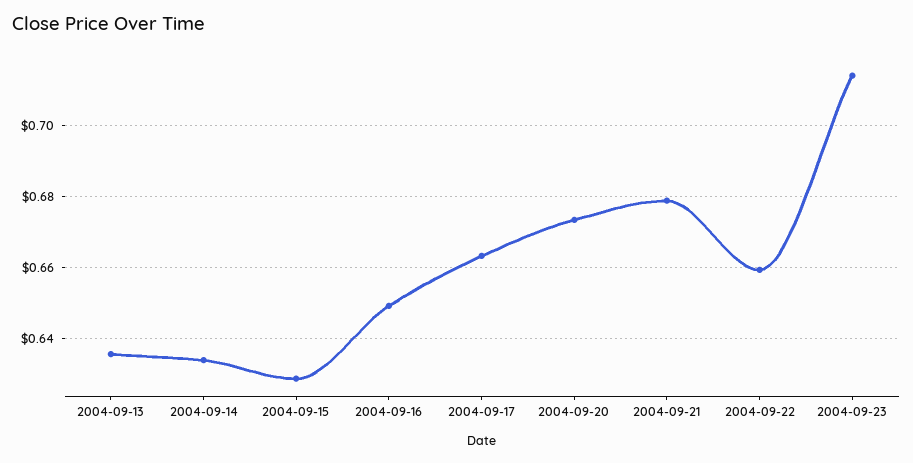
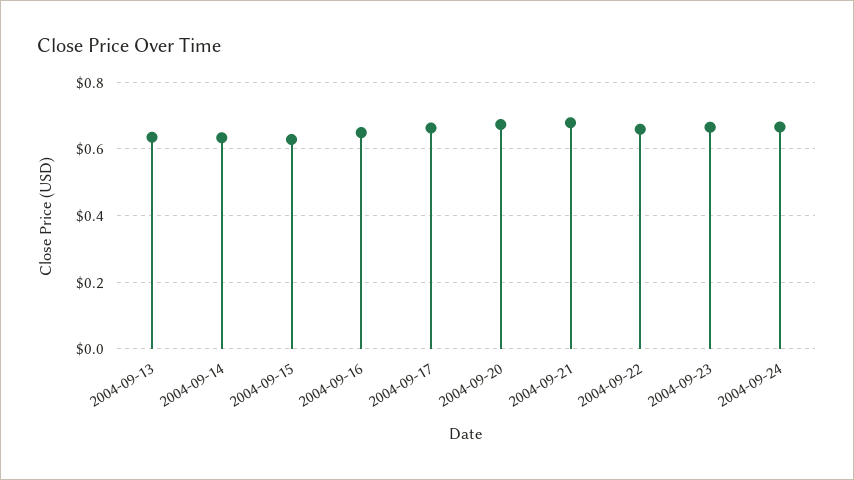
2004-09-23: 0.714 -> 0.66
2004-09-24: none -> 0.66

